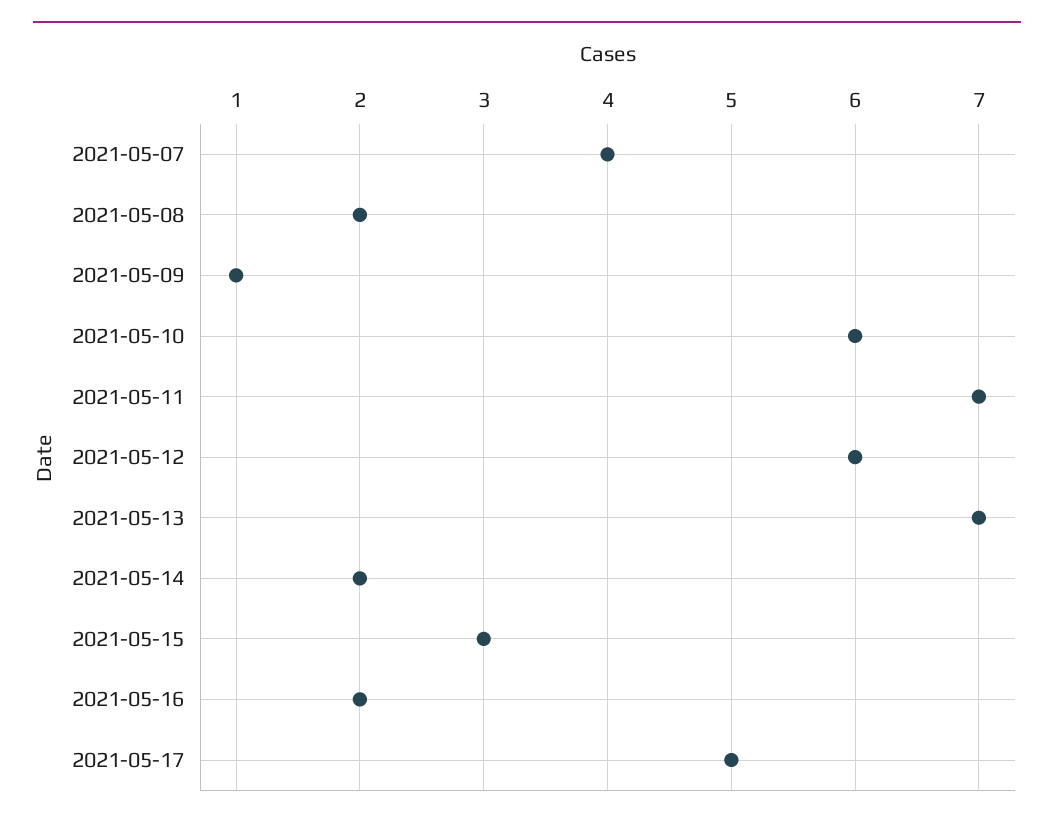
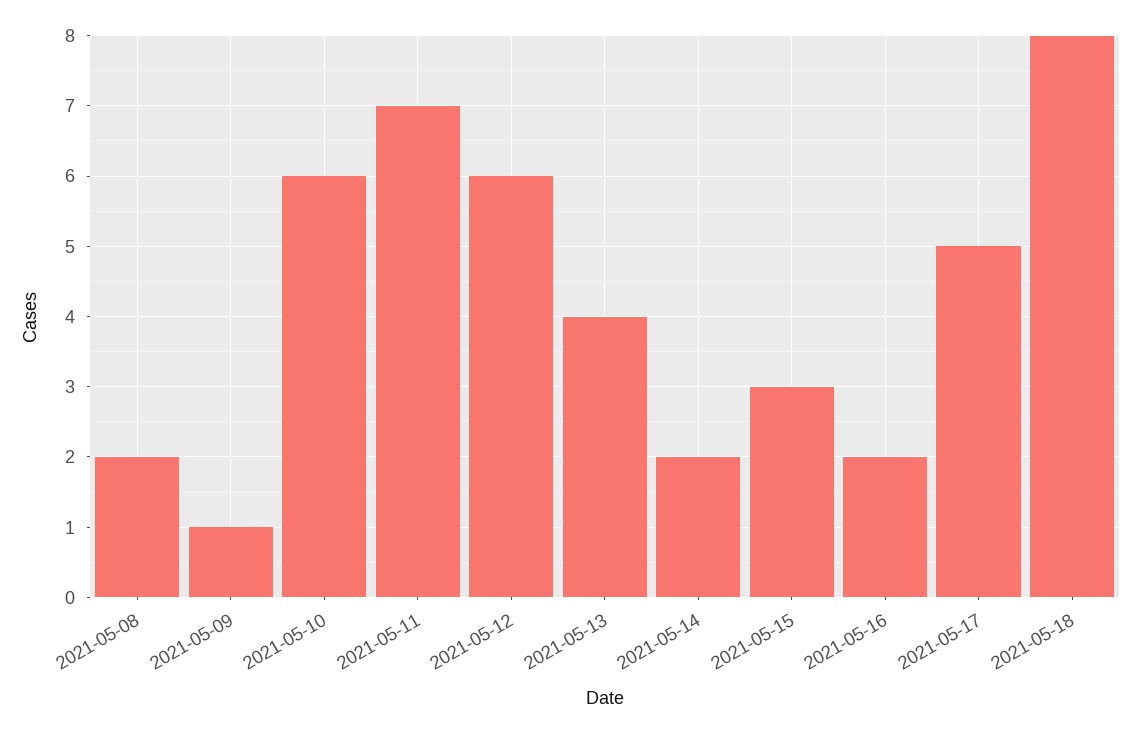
2021-05-07: 4 -> none
2021-05-13: 7 -> 4
2021-05-18: none -> 8

